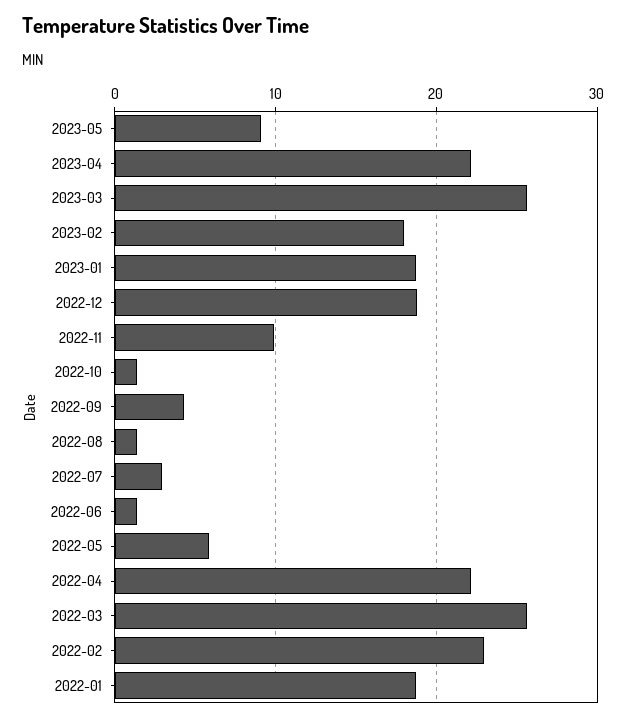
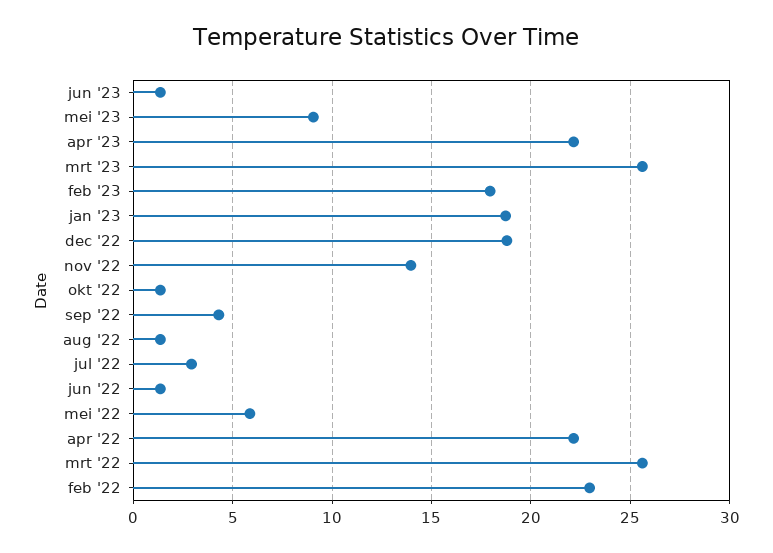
2022-11: 10 -> 14
2022-01: 19 -> none
jun '23: none -> 1.5

